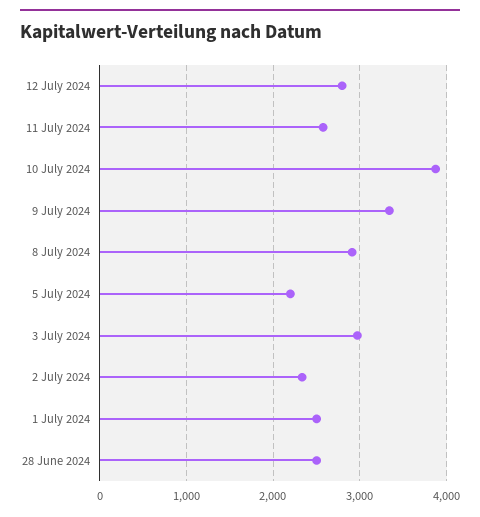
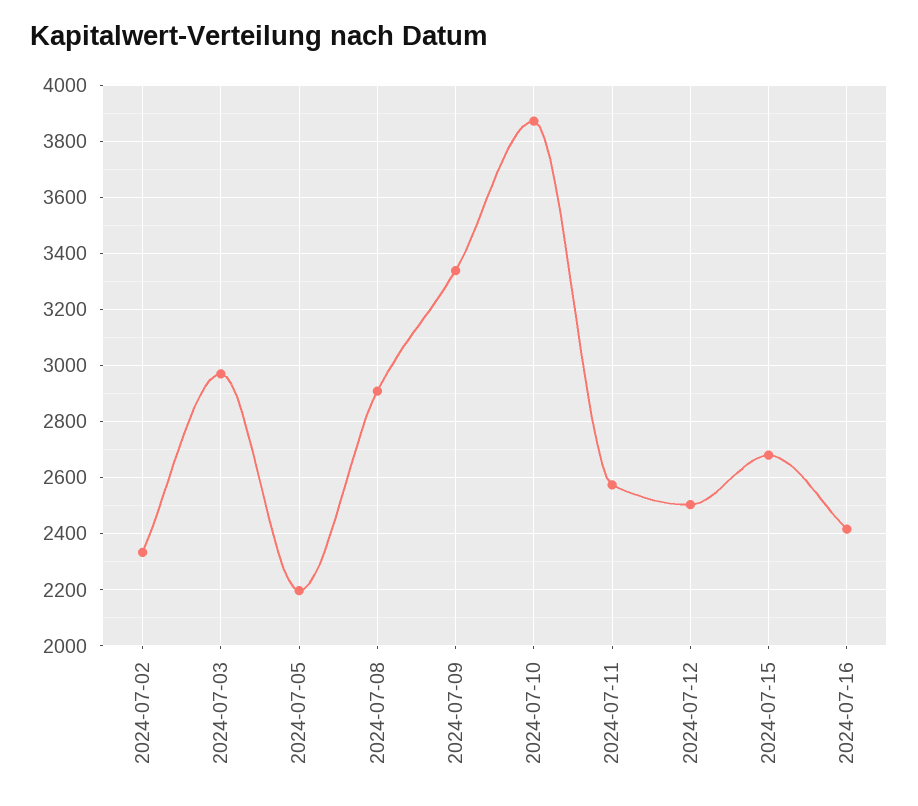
12 July 2024: 2800 -> 2500
1 July 2024: 2500 -> none
28 June 2024: 2500 -> none
2024-07-15: none -> 2675
2024-07-16: none -> 2425

